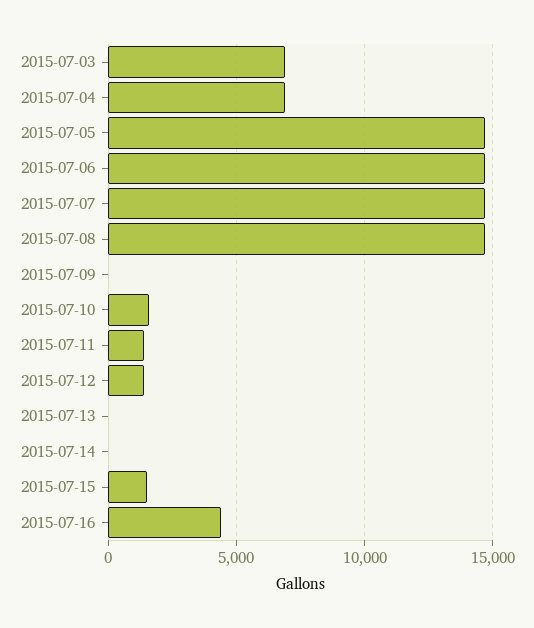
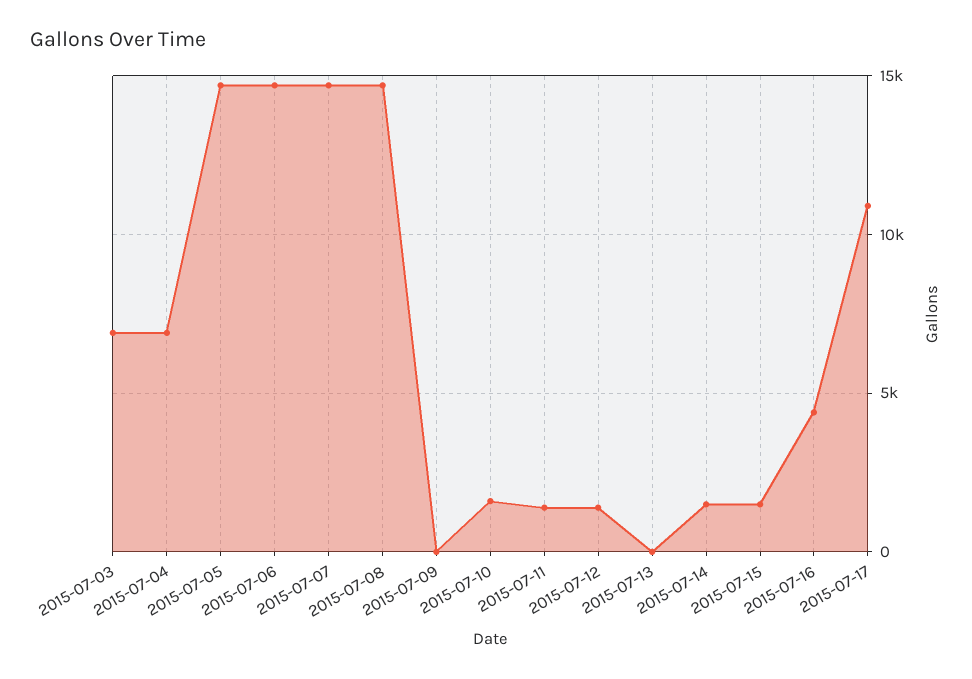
2015-07-14: 0 -> 1500
2015-07-17: none -> 11000

